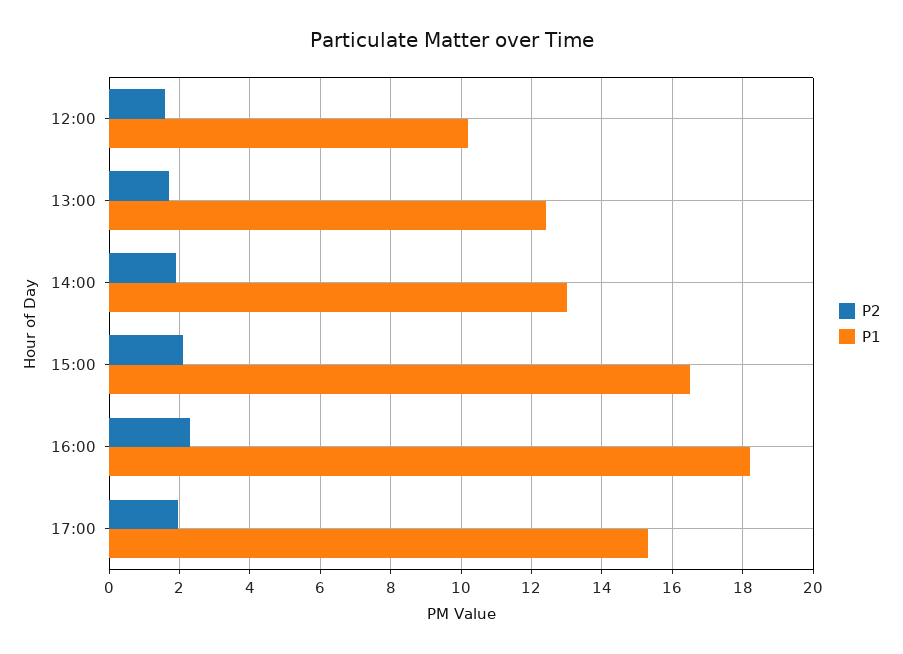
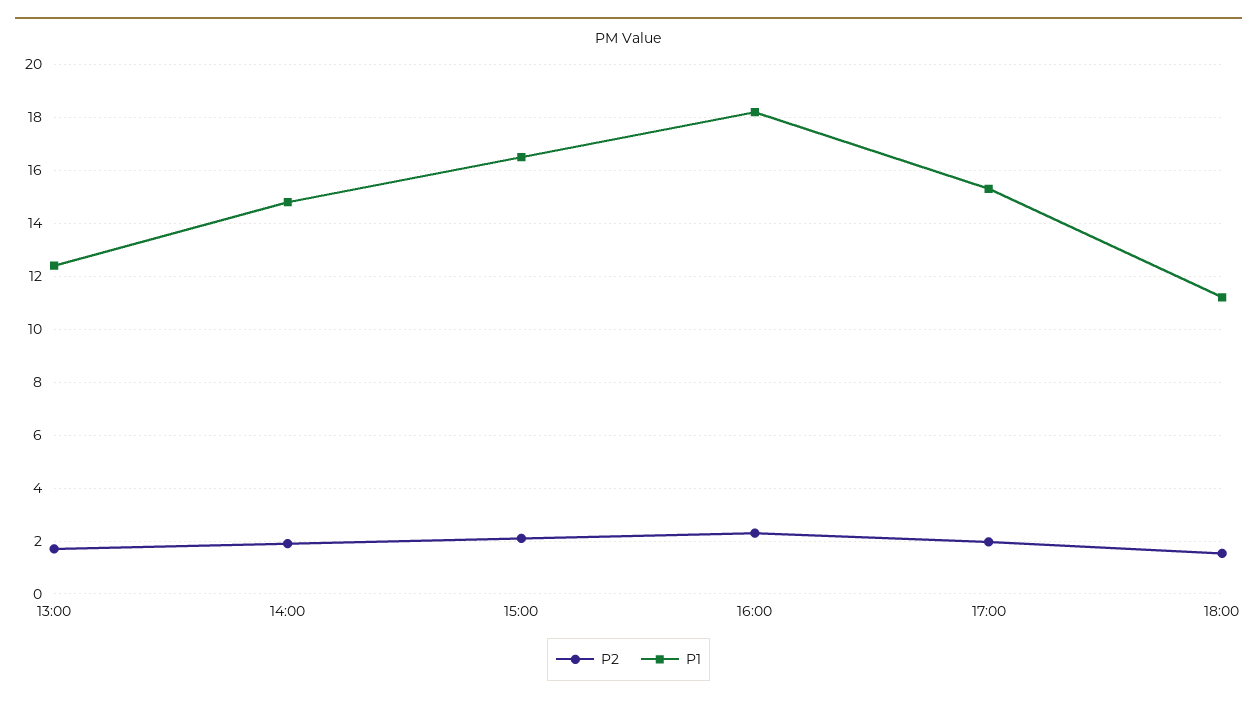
P2, 12:00: 1.6 -> none
P1, 12:00: 10.2 -> none
P1, 14:00: 13 -> 14.75
P2, 18:00: none -> 1.5
P1, 18:00: none -> 11.25

